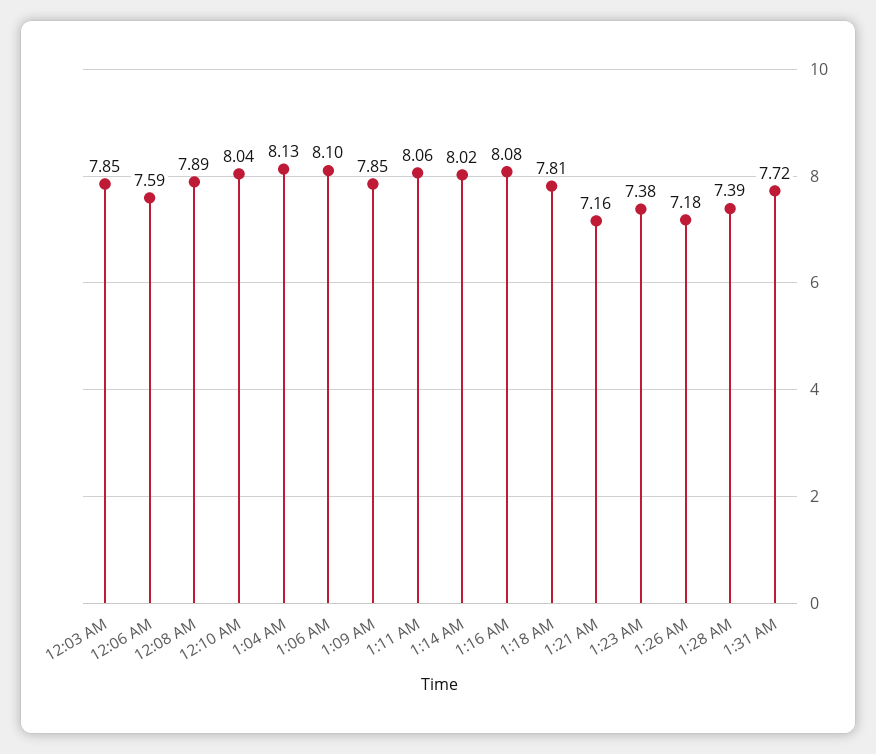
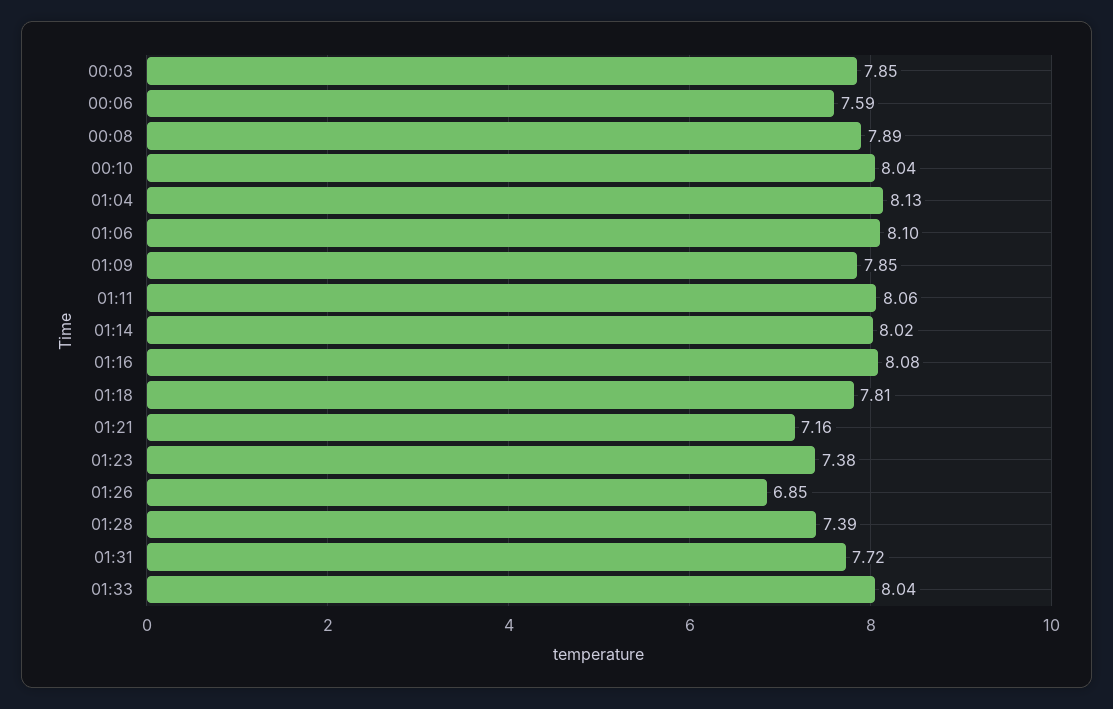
1:26 AM: 7.18 -> 6.85
01:33: none -> 8.04

